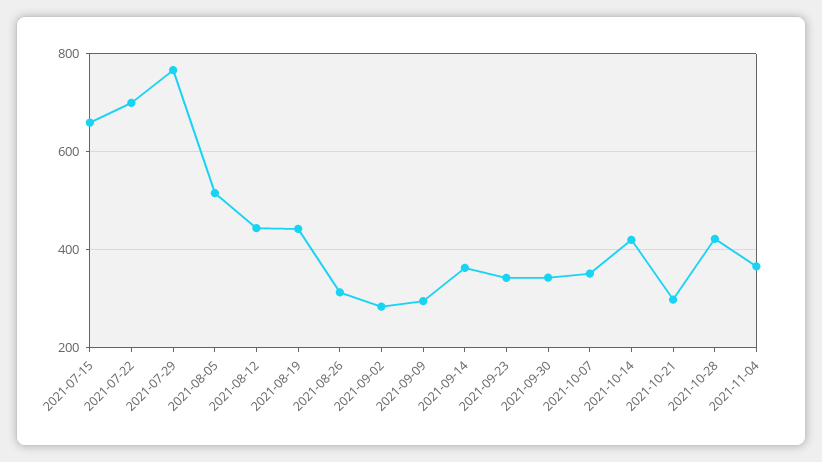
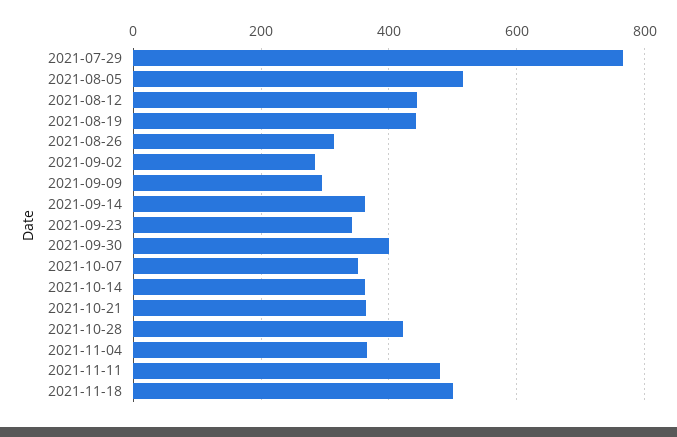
2021-07-15: 660 -> none
2021-07-22: 700 -> none
2021-09-30: 340 -> 400
2021-10-14: 420 -> 360
2021-10-21: 300 -> 360
2021-11-11: none -> 480
2021-11-18: none -> 500

